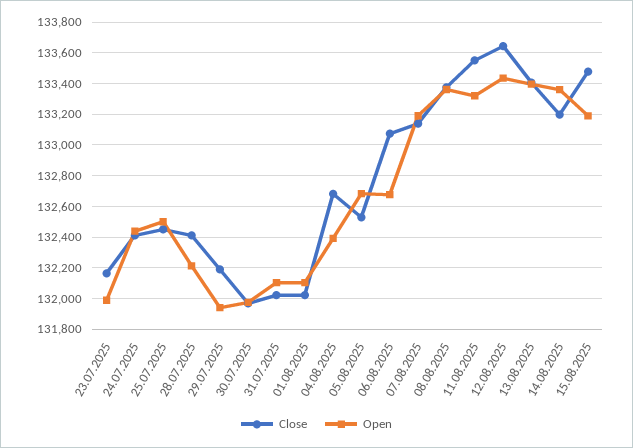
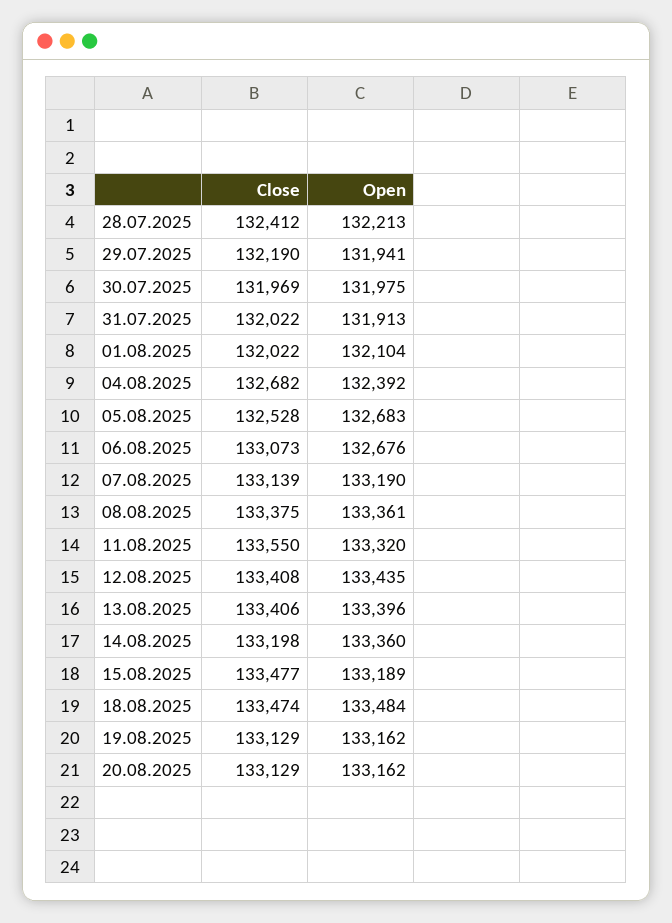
Close, 23.07.2025: 132150 -> none
Open, 23.07.2025: 132000 -> none
Close, 24.07.2025: 132400 -> none
Open, 24.07.2025: 132450 -> none
Close, 25.07.2025: 132450 -> none
Open, 25.07.2025: 132500 -> none
Open, 31.07.2025: 132100 -> 131913
Close, 12.08.2025: 133650 -> 133408
Close, 18.08.2025: none -> 133474
Open, 18.08.2025: none -> 133484
Close, 19.08.2025: none -> 133129
Open, 19.08.2025: none -> 133162
Close, 20.08.2025: none -> 133129
Open, 20.08.2025: none -> 133162

